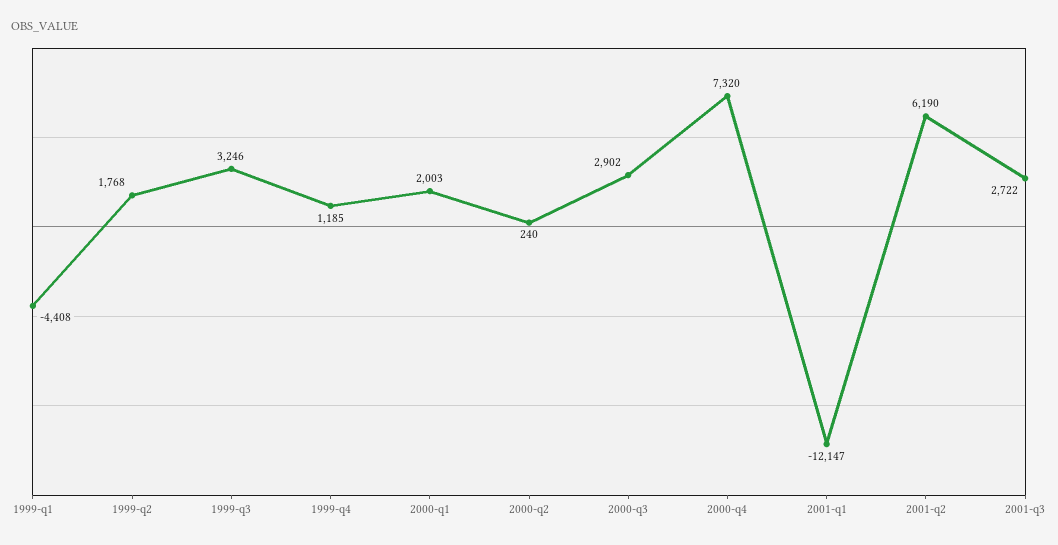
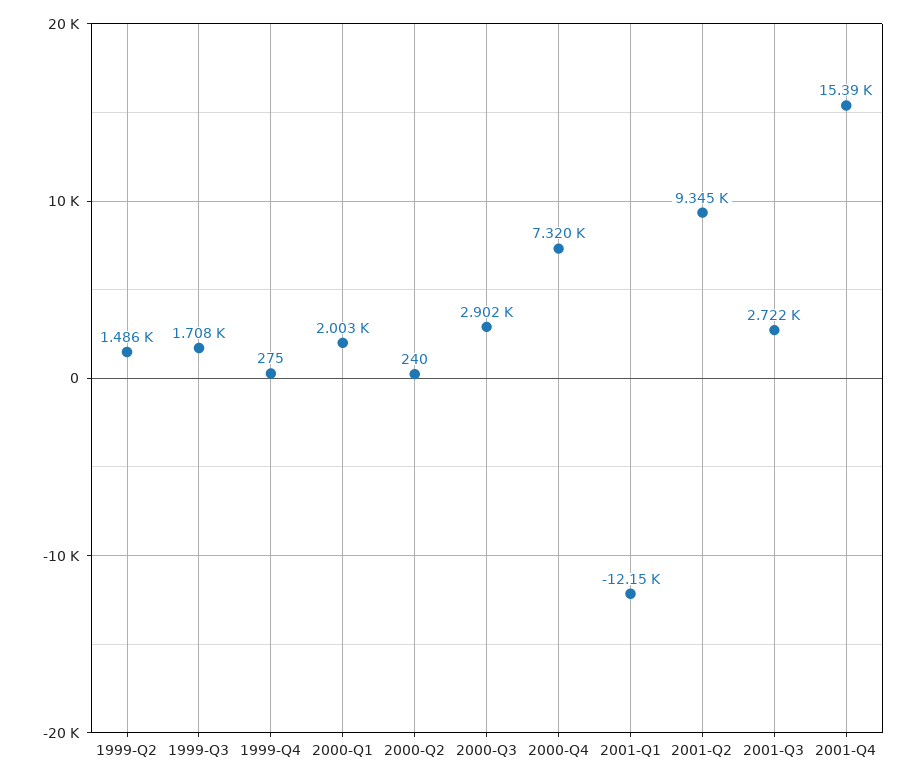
1999-q1: -4408 -> none
1999-q2: 1768 -> 1486
1999-q3: 3246 -> 1708
1999-q4: 1185 -> 275
2001-q2: 6190 -> 9345
2001-Q4: none -> 15390

